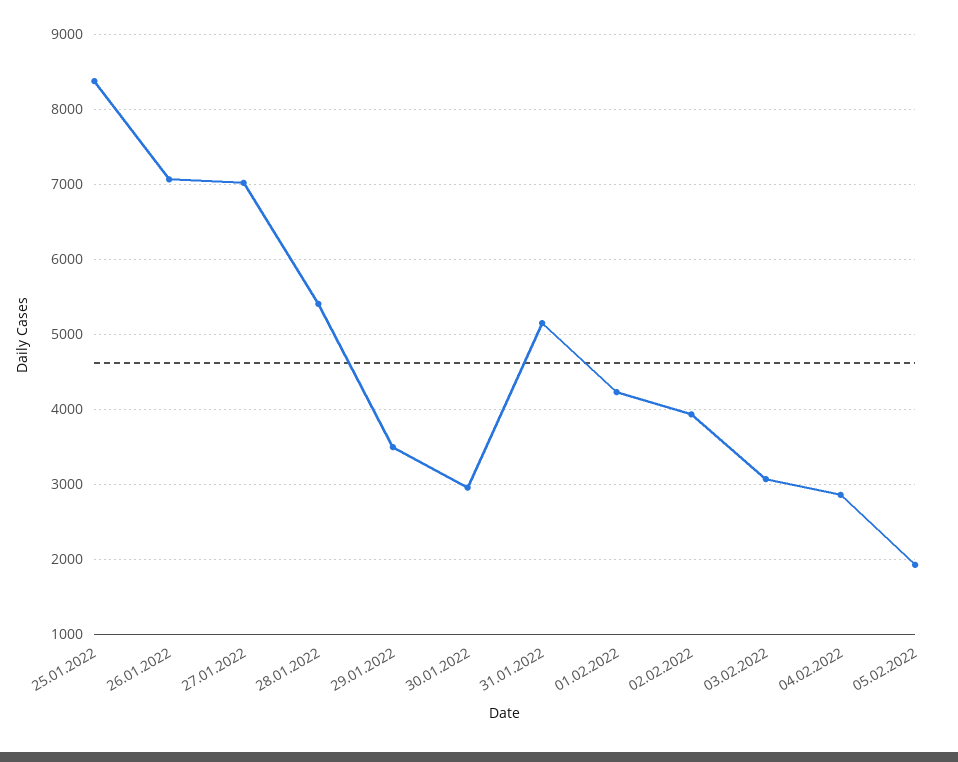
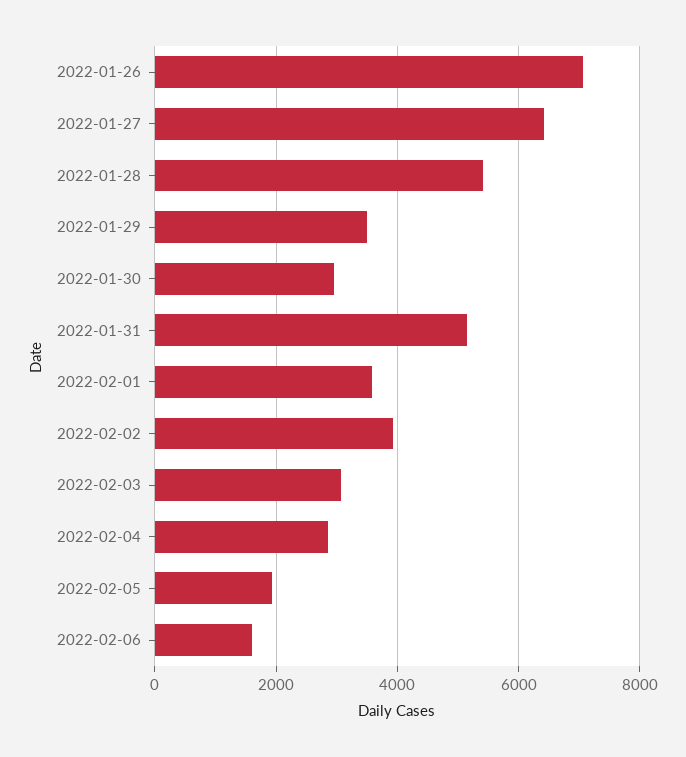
25.01.2022: 8400 -> none
27.01.2022: 7000 -> 6400
01.02.2022: 4200 -> 3600
2022-02-06: none -> 1600

